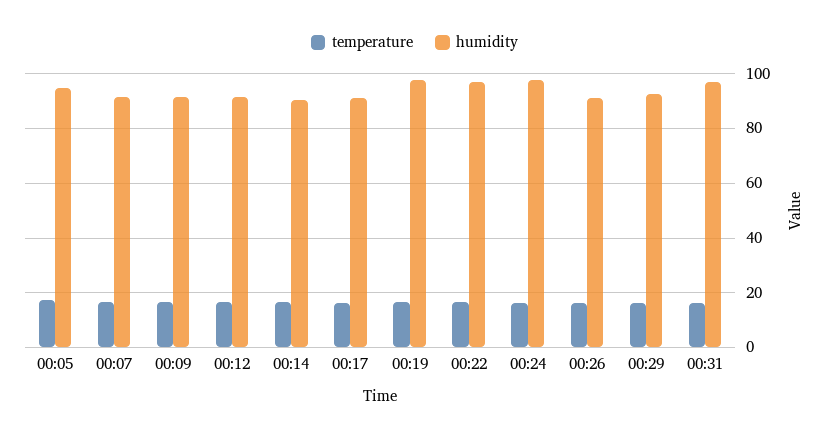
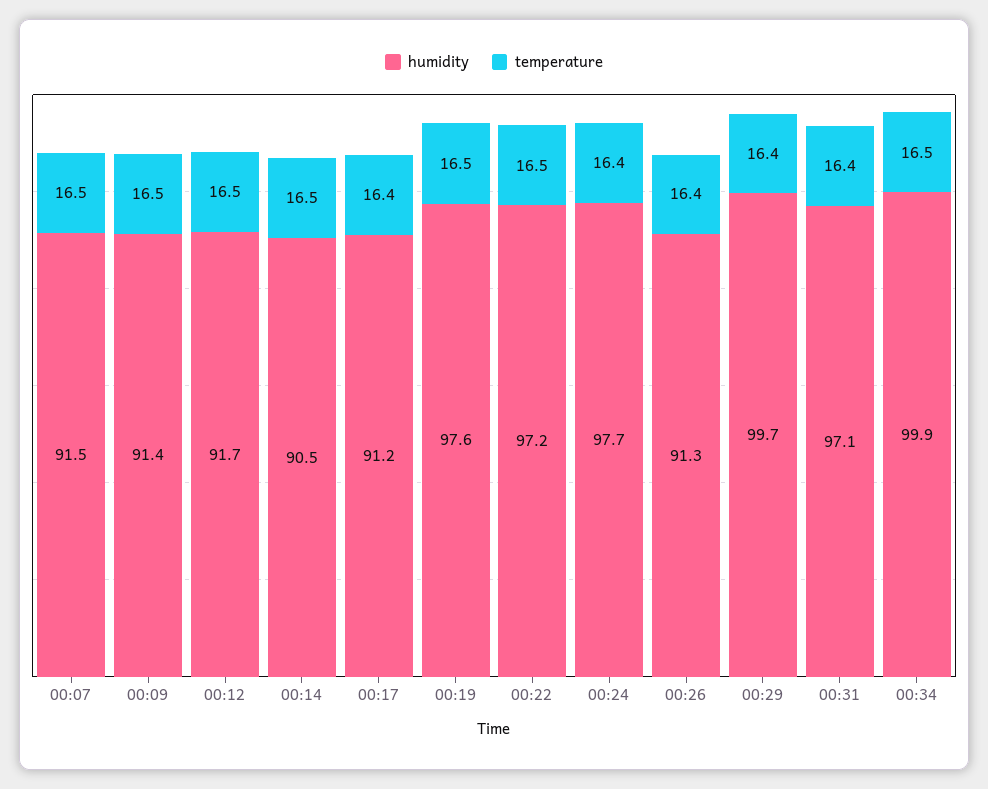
temperature, 00:05: 17.5 -> none
humidity, 00:05: 95 -> none
humidity, 00:29: 92.5 -> 99.7
humidity, 00:34: none -> 99.9
temperature, 00:34: none -> 16.5

